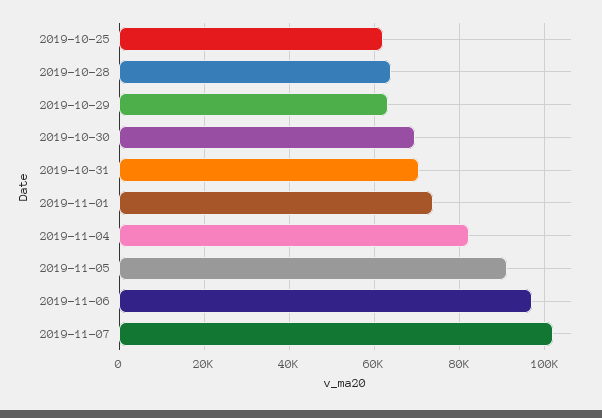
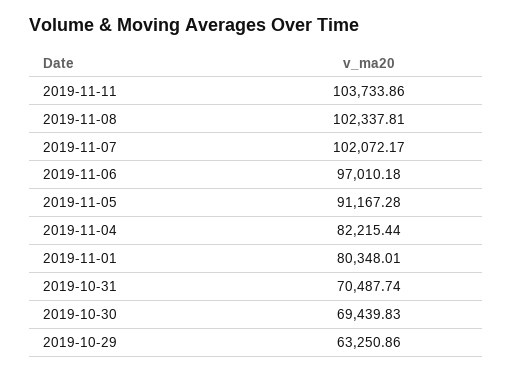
2019-10-25: 62000 -> none
2019-10-28: 64000 -> none
2019-11-01: 74000 -> 80348.01
2019-11-11: none -> 103733.86
2019-11-08: none -> 102337.81

